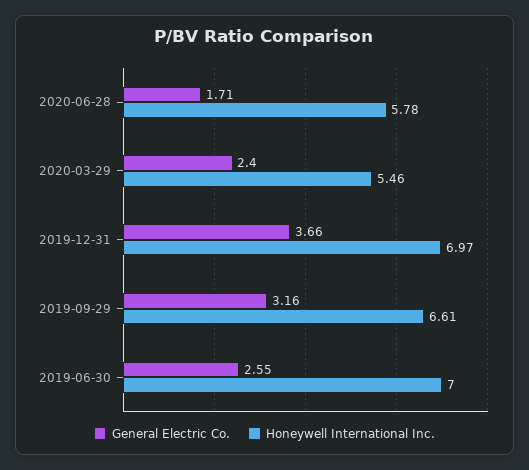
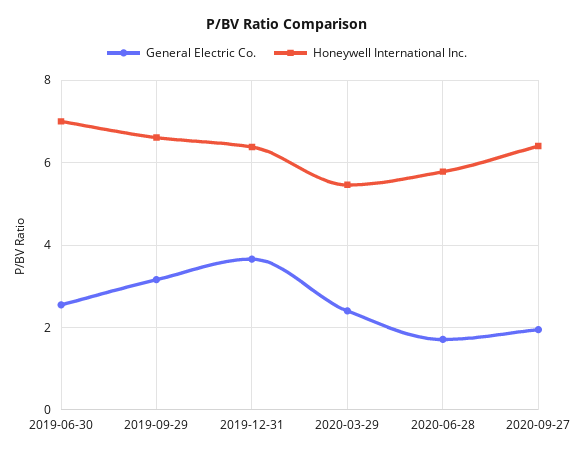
Honeywell International Inc., 2019-12-31: 6.97 -> 6.4
General Electric Co., 2020-09-27: none -> 2
Honeywell International Inc., 2020-09-27: none -> 6.4

